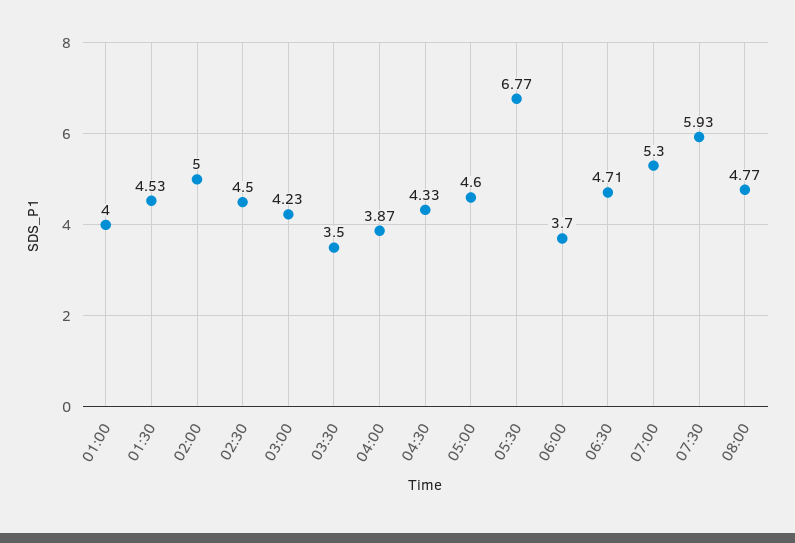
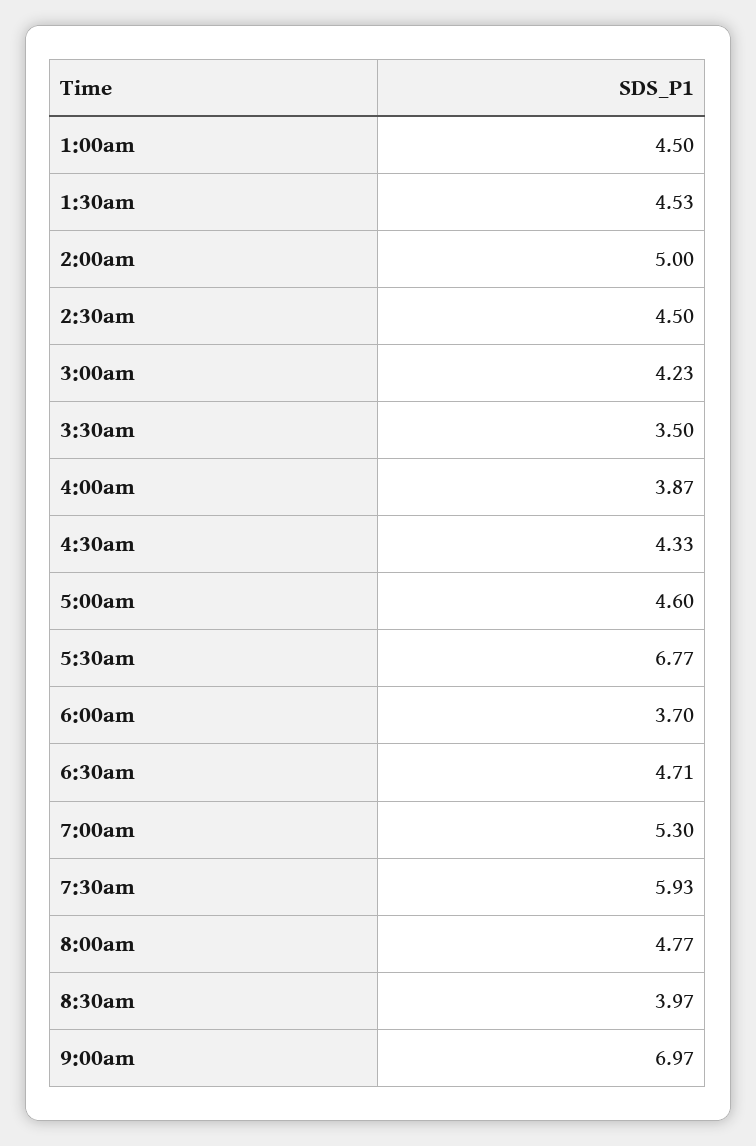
01:00: 4 -> 4.5
8:30am: none -> 3.97
9:00am: none -> 6.97

